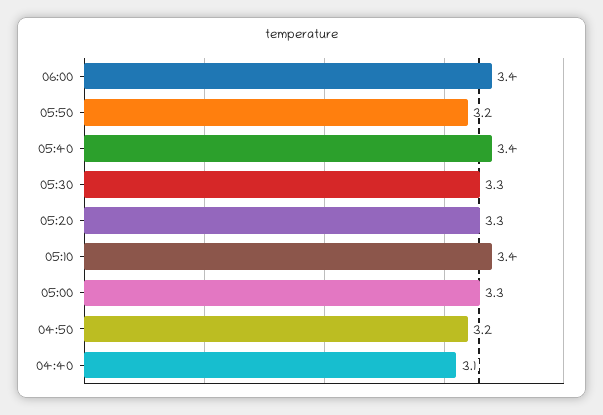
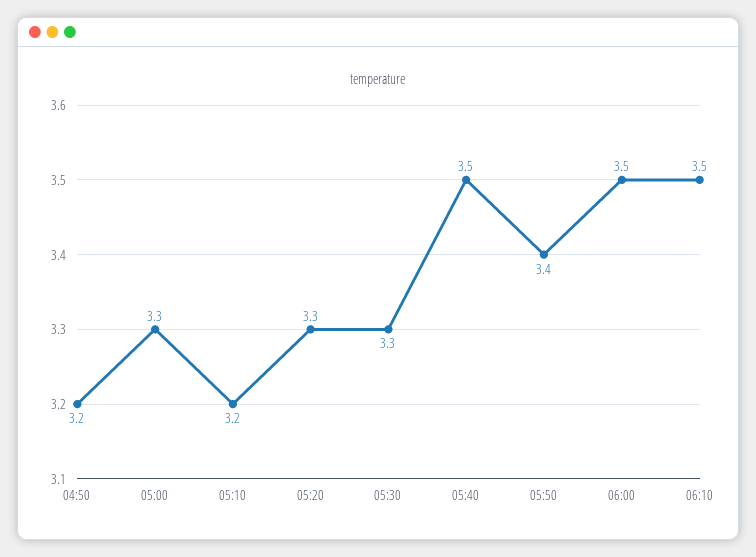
06:00: 3.4 -> 3.5
05:50: 3.2 -> 3.4
05:40: 3.4 -> 3.5
05:10: 3.4 -> 3.2
04:40: 3.1 -> none
06:10: none -> 3.5

